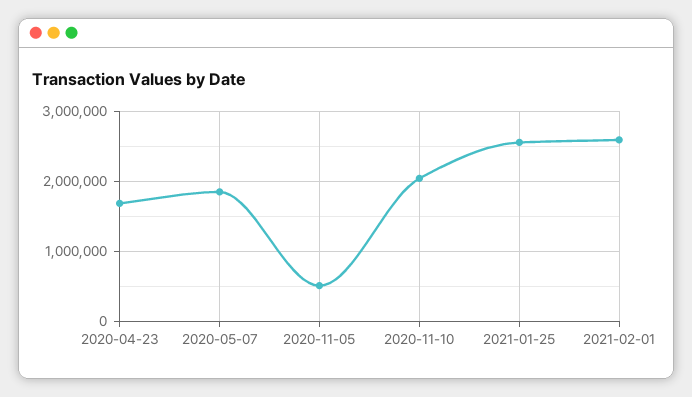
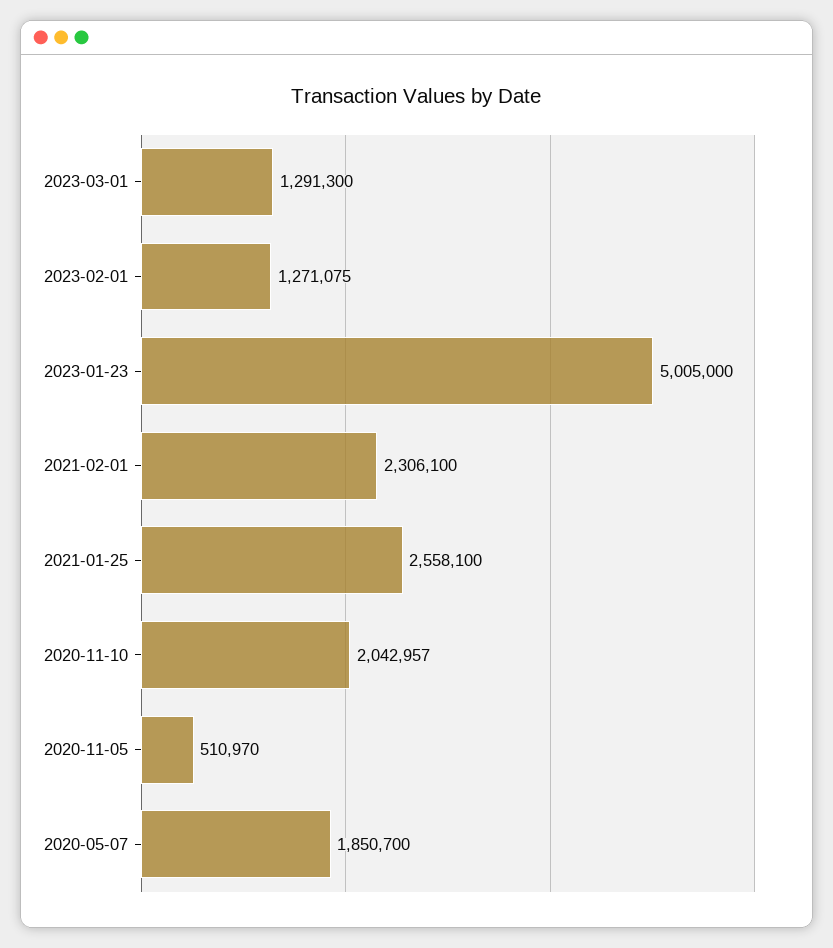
2020-04-23: 1700000 -> none
2021-02-01: 2600000 -> 2306100
2023-03-01: none -> 1291300
2023-02-01: none -> 1271075
2023-01-23: none -> 5005000

